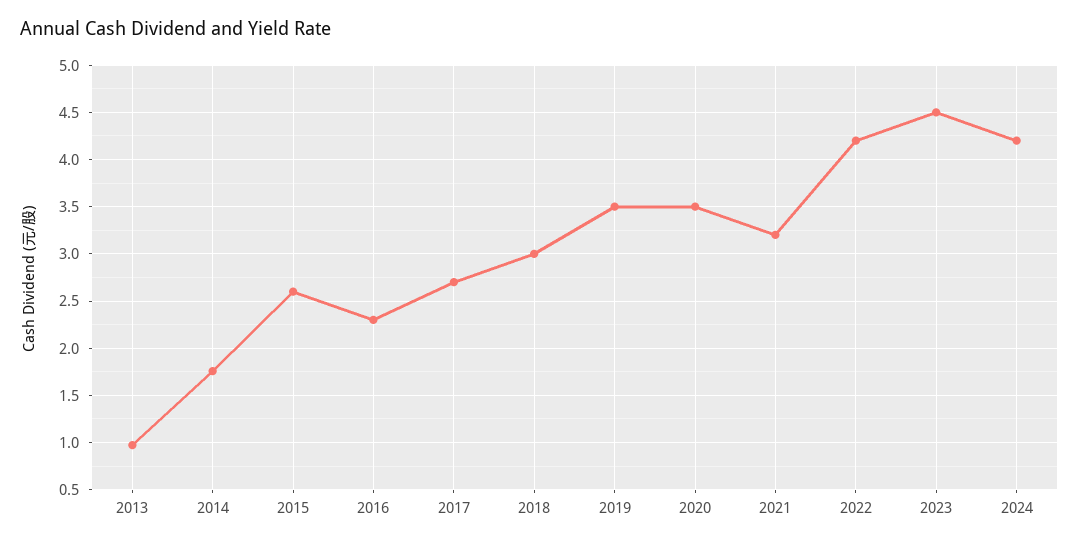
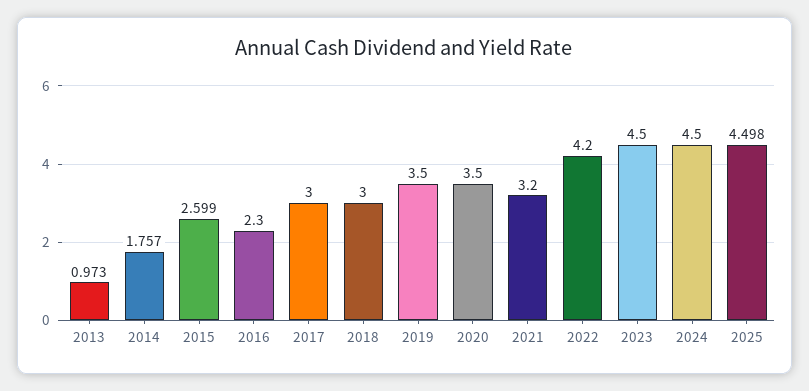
2017: 2.7 -> 3
2024: 4.2 -> 4.5
2025: none -> 4.498

